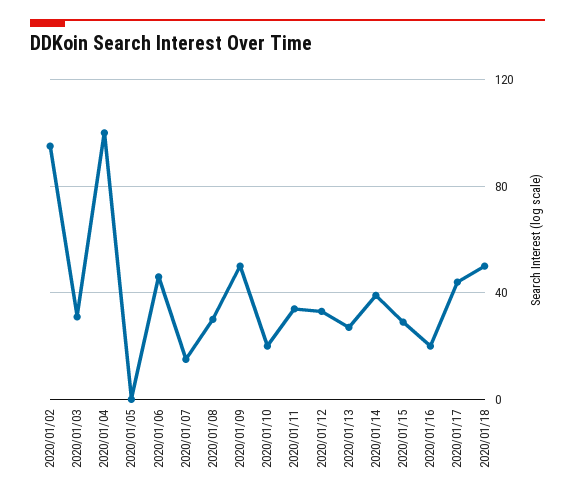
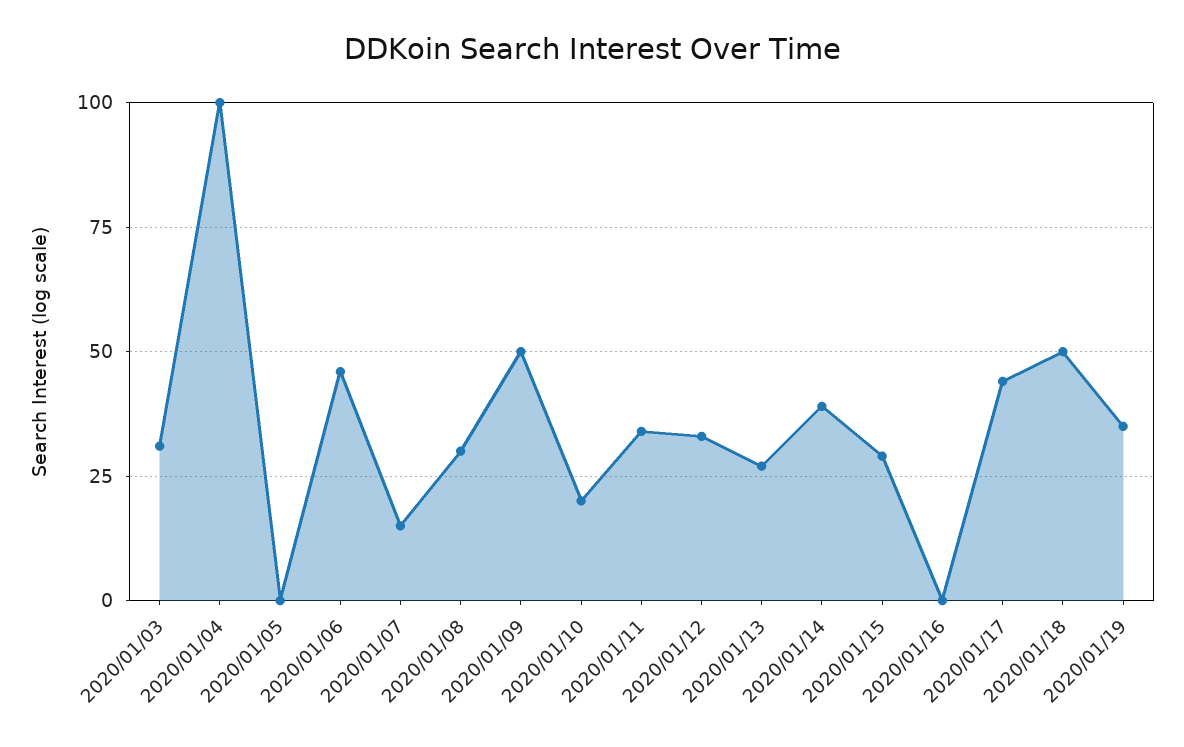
2020/01/02: 95 -> none
2020/01/16: 20 -> 0
2020/01/19: none -> 35

